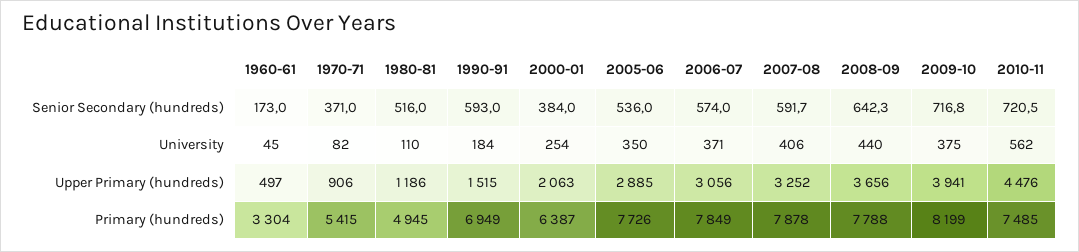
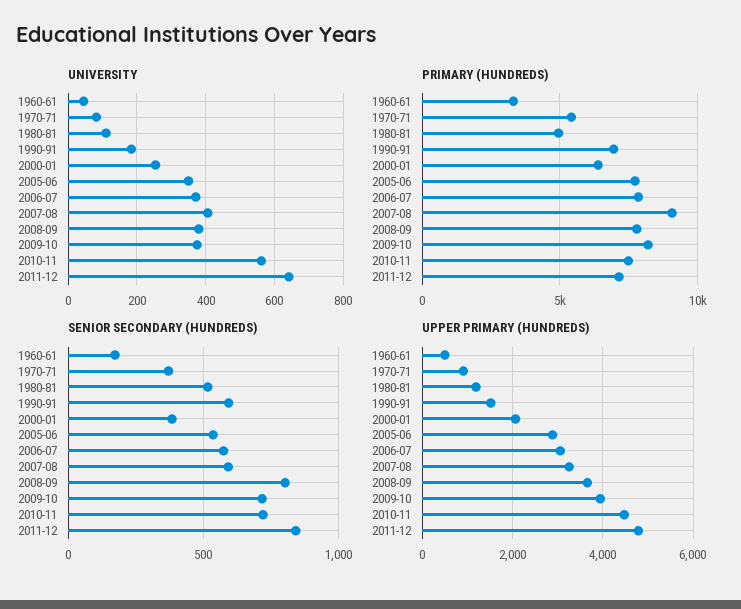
Senior Secondary (hundreds), 2008-09: 642.3 -> 800
University, 2008-09: 440 -> 380
Primary (hundreds), 2007-08: 7878 -> 9000
University, 2011-12: none -> 640
Primary (hundreds), 2011-12: none -> 7000
Senior Secondary (hundreds), 2011-12: none -> 850
Upper Primary (hundreds), 2011-12: none -> 4800

